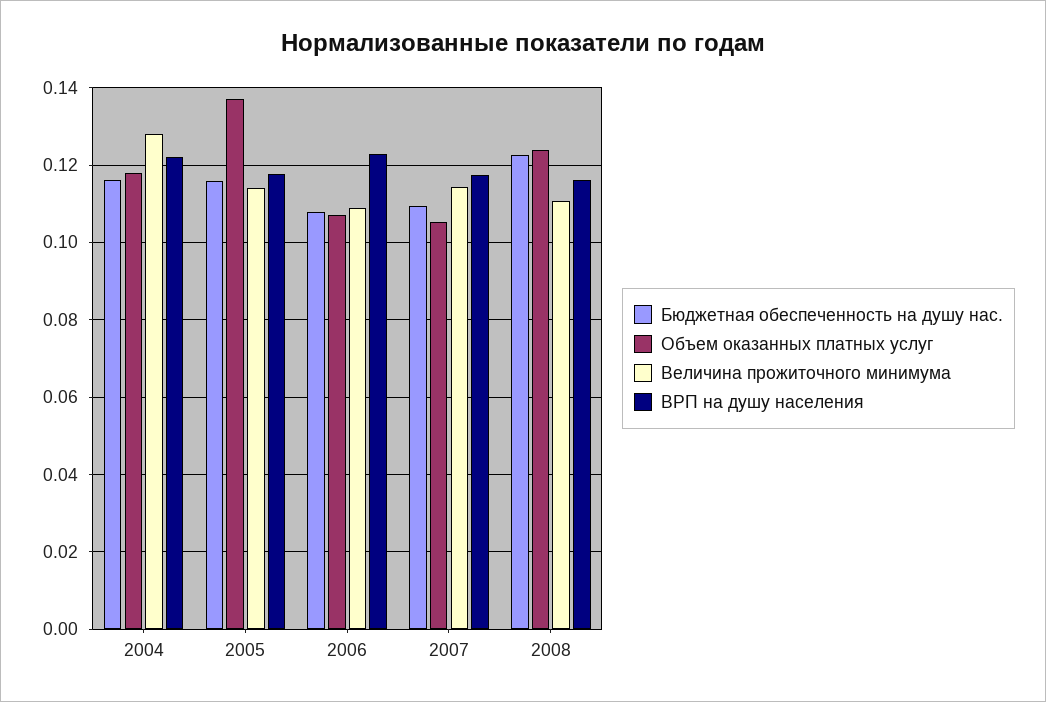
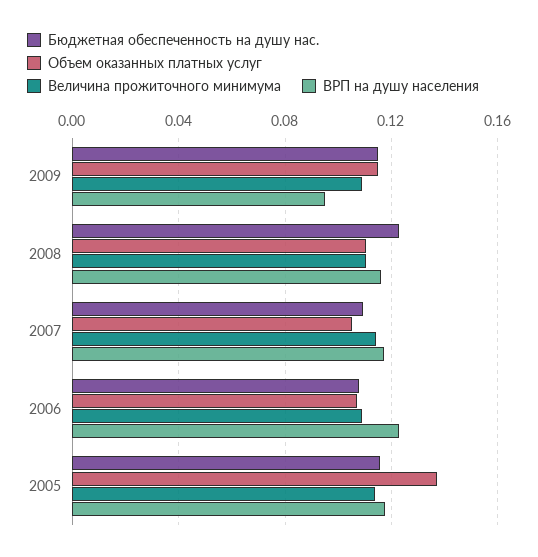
Бюджетная обеспеченность на душу нас., 2004: 0.116 -> none
Объем оказанных платных услуг, 2004: 0.118 -> none
Величина прожиточного минимума, 2004: 0.128 -> none
ВРП на душу населения, 2004: 0.122 -> none
Объем оказанных платных услуг, 2008: 0.124 -> 0.11
Бюджетная обеспеченность на душу нас., 2009: none -> 0.115
Объем оказанных платных услуг, 2009: none -> 0.115
Величина прожиточного минимума, 2009: none -> 0.11
ВРП на душу населения, 2009: none -> 0.095

